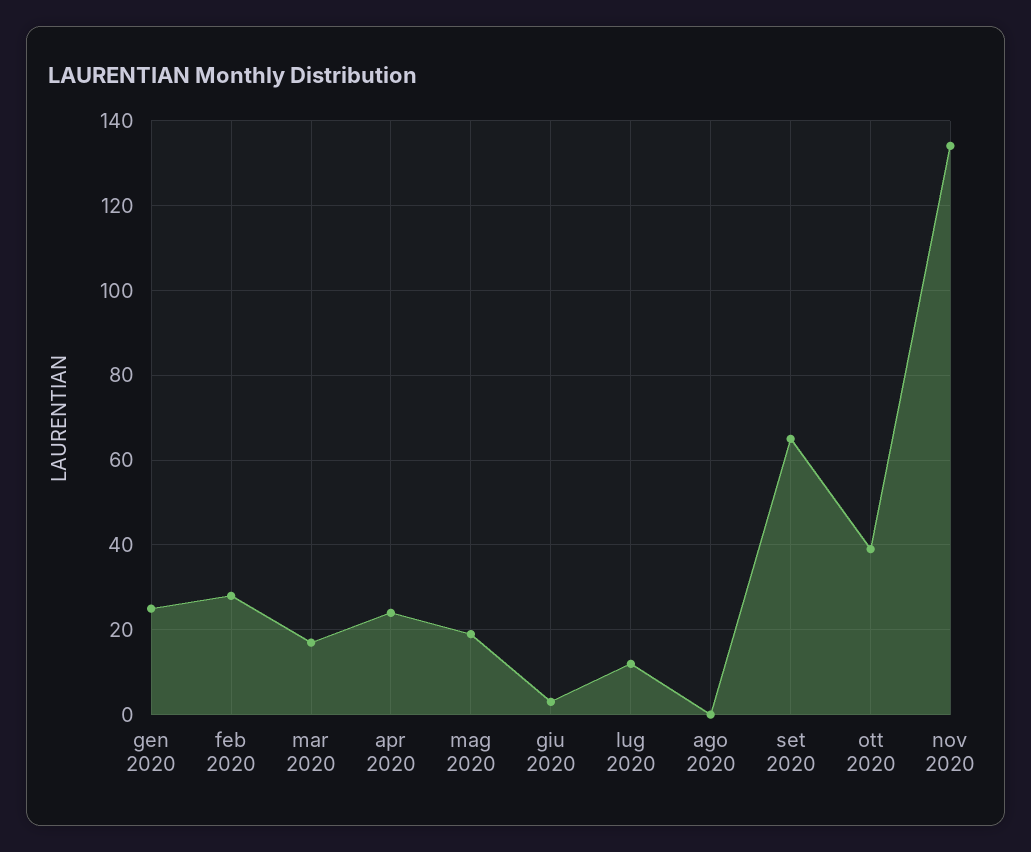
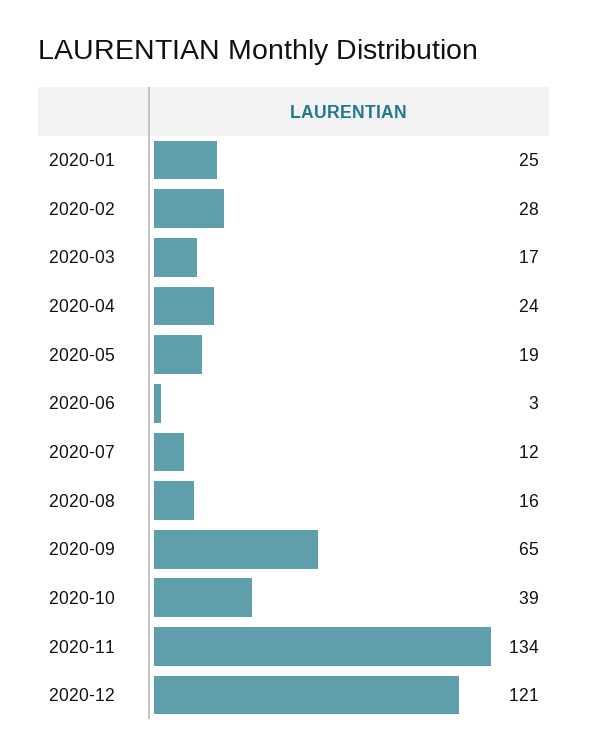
ago 2020: 0 -> 16
2020-12: none -> 121

